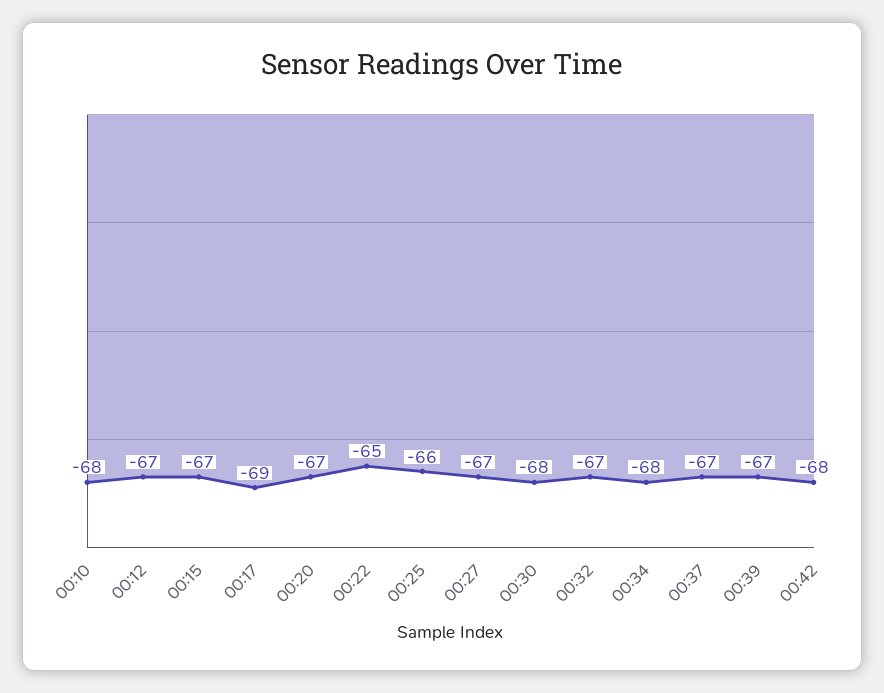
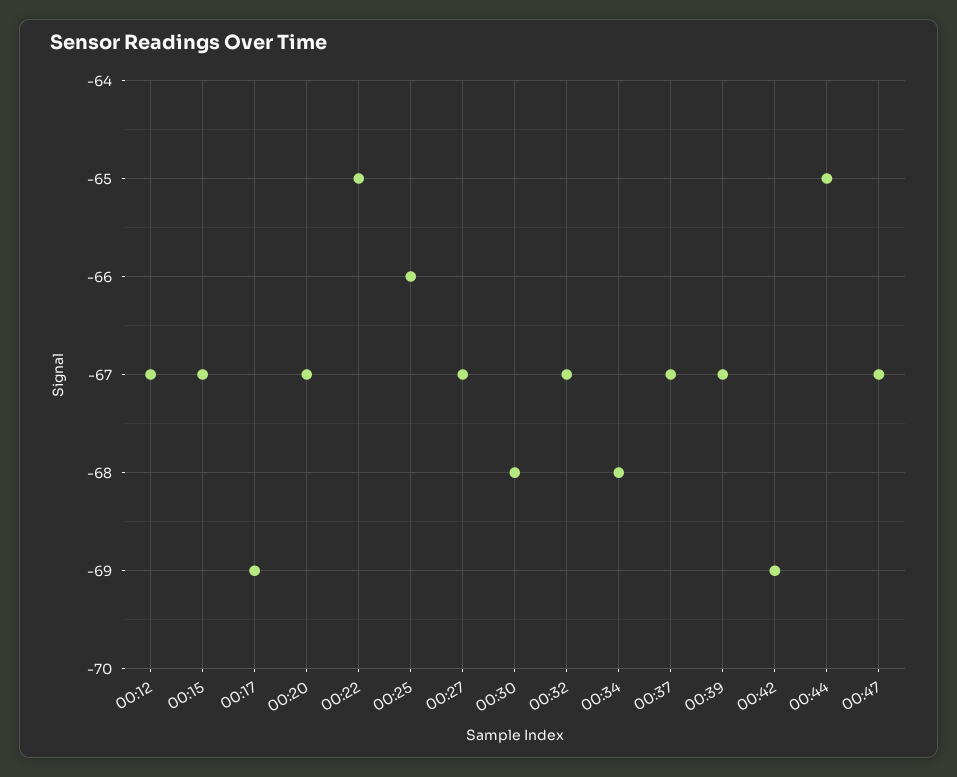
00:10: -68 -> none
00:42: -68 -> -69
00:44: none -> -65
00:47: none -> -67

